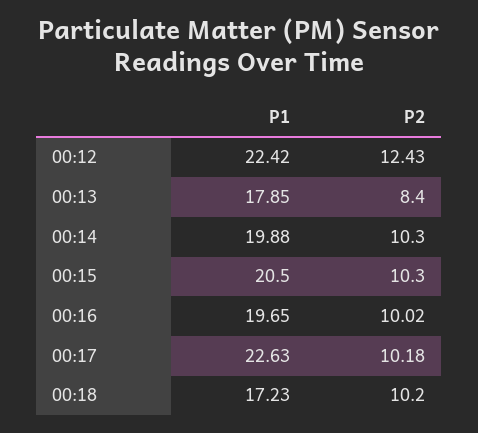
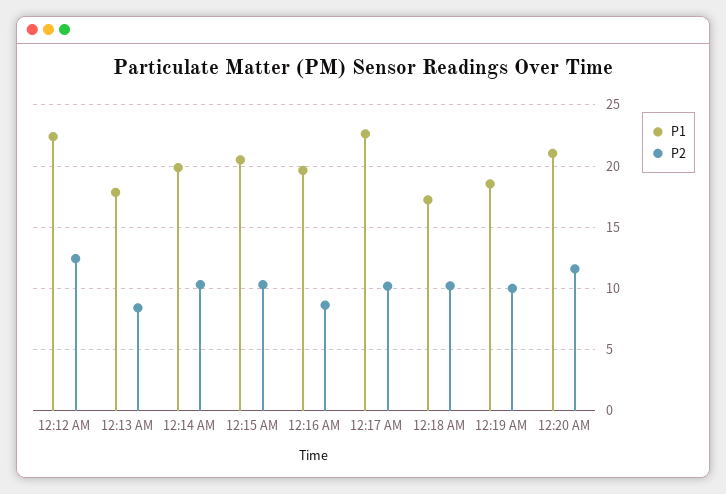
P2, 00:16: 10.02 -> 8.5
P1, 12:19 AM: none -> 18.5
P2, 12:19 AM: none -> 10
P1, 12:20 AM: none -> 21
P2, 12:20 AM: none -> 11.5

